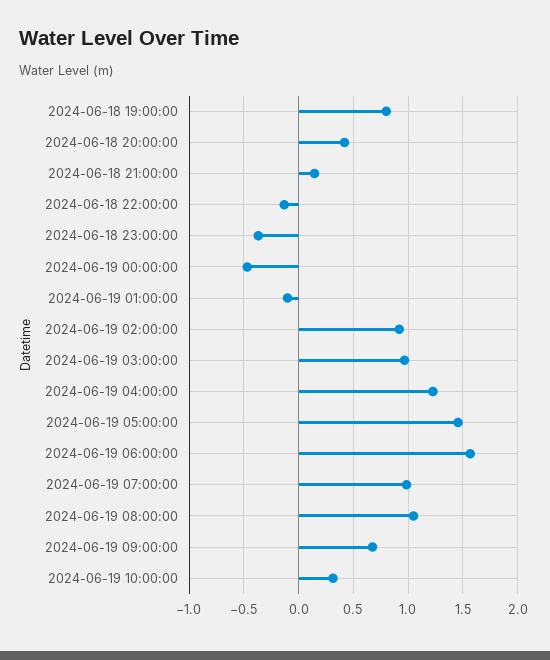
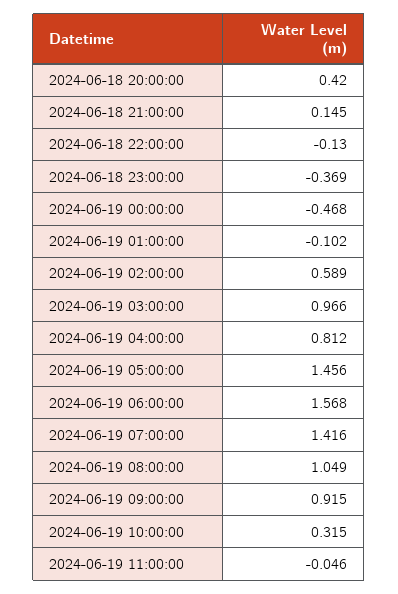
2024-06-18 19:00:00: 0.8 -> none
2024-06-19 02:00:00: 0.9 -> 0.589
2024-06-19 04:00:00: 1.2 -> 0.812
2024-06-19 07:00:00: 1 -> 1.416
2024-06-19 09:00:00: 0.7 -> 0.915
2024-06-19 11:00:00: none -> -0.046

